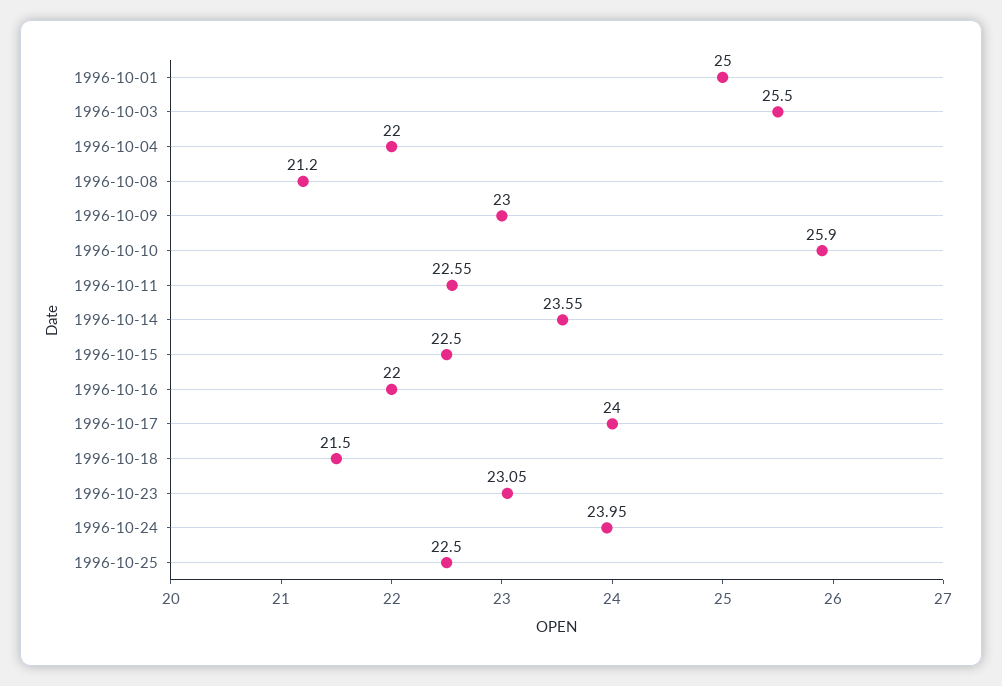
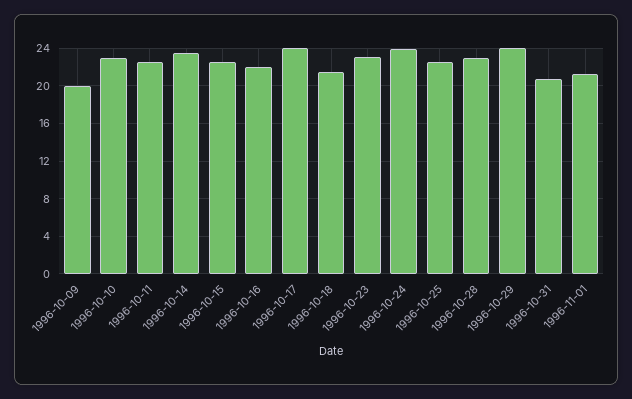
1996-10-01: 25 -> none
1996-10-03: 25.5 -> none
1996-10-04: 22 -> none
1996-10-08: 21.2 -> none
1996-10-09: 23 -> 20
1996-10-10: 25.9 -> 23
1996-10-28: none -> 23
1996-10-29: none -> 24
1996-10-31: none -> 21
1996-11-01: none -> 21

